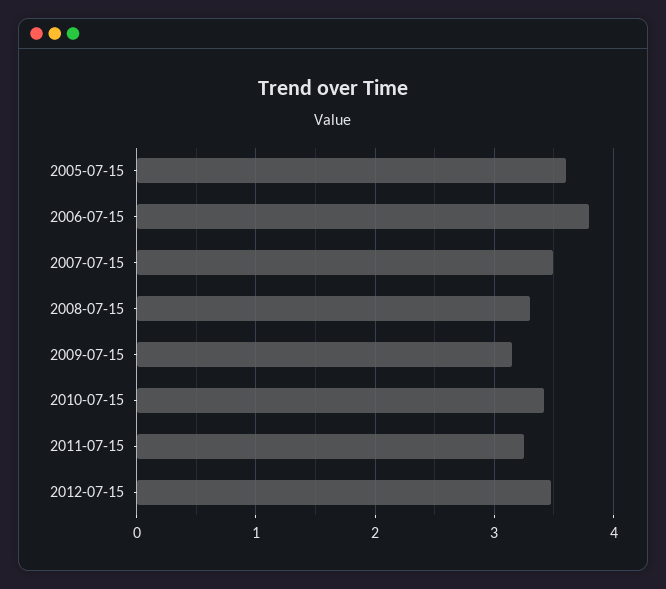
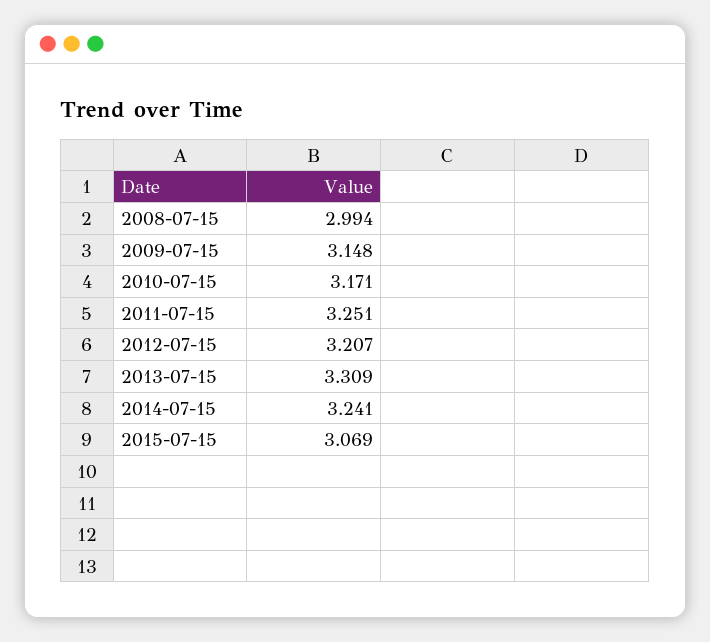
2005-07-15: 3.6 -> none
2006-07-15: 3.8 -> none
2007-07-15: 3.5 -> none
2008-07-15: 3.3 -> 2.994
2010-07-15: 3.4 -> 3.171
2012-07-15: 3.5 -> 3.207
2013-07-15: none -> 3.309
2014-07-15: none -> 3.241
2015-07-15: none -> 3.069

